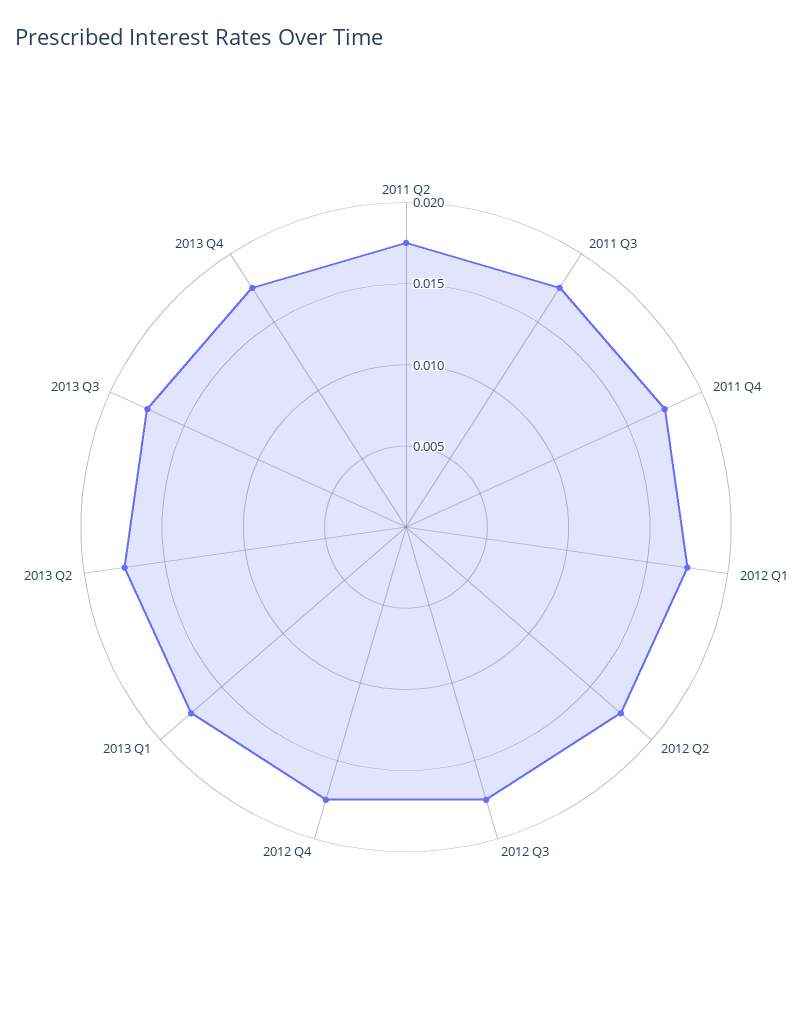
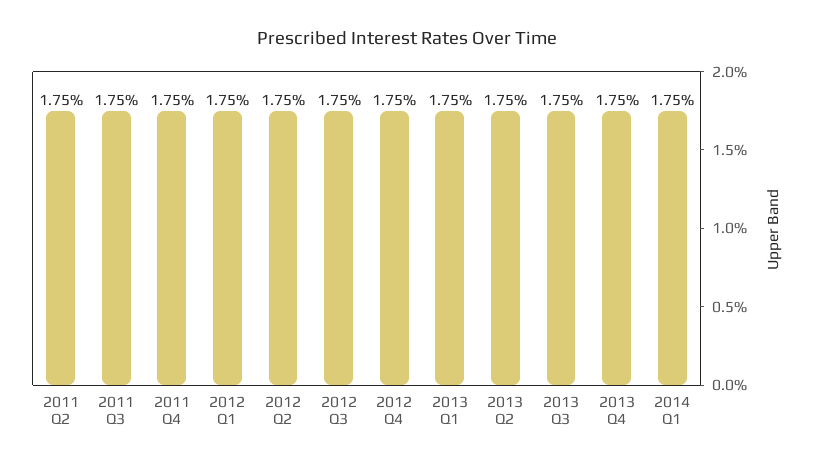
2014 Q1: none -> 0.0175

